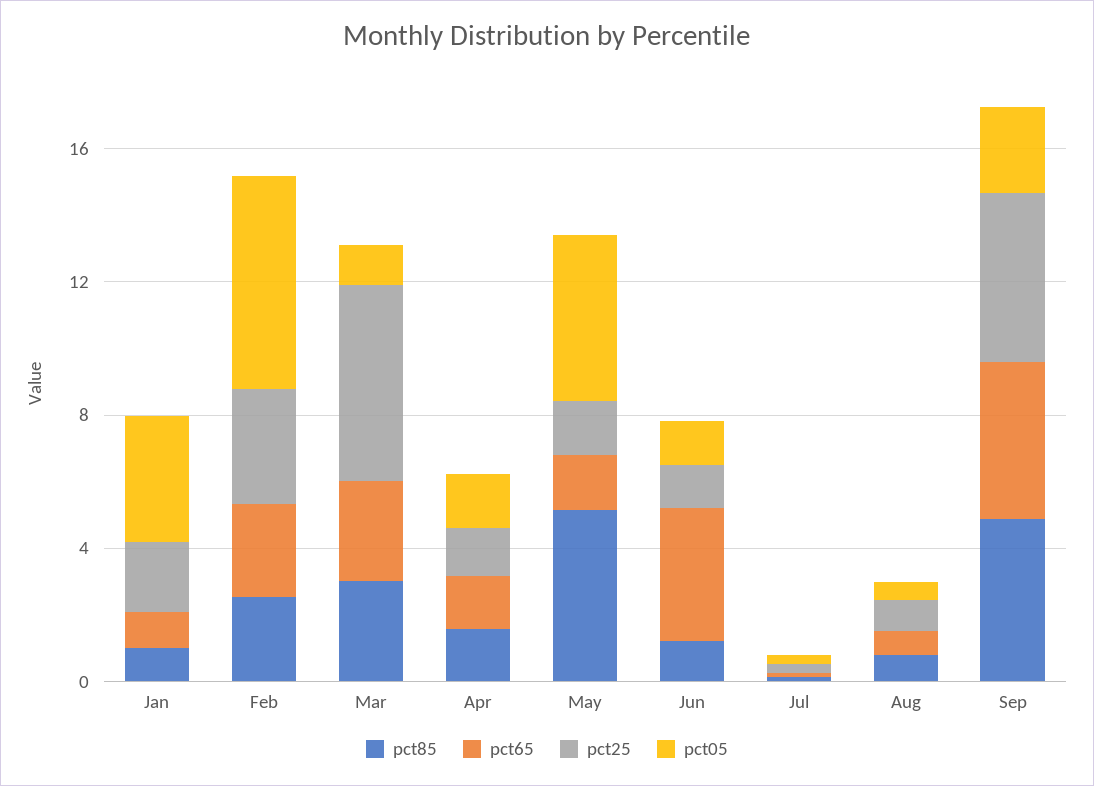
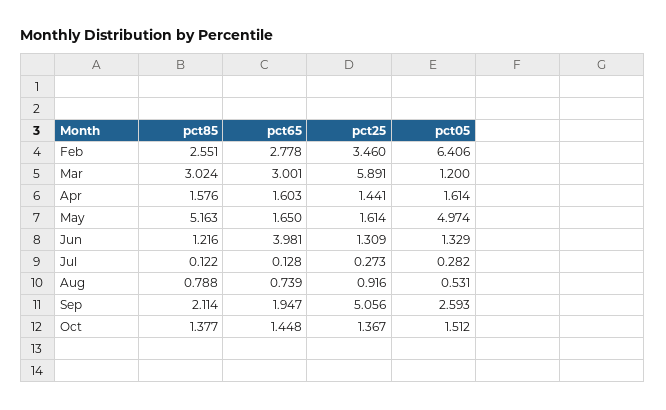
pct85, Jan: 1 -> none
pct65, Jan: 1 -> none
pct25, Jan: 2 -> none
pct05, Jan: 4 -> none
pct85, Sep: 5 -> 2.114
pct65, Sep: 5 -> 1.947
pct85, Oct: none -> 1.377
pct65, Oct: none -> 1.448
pct25, Oct: none -> 1.367
pct05, Oct: none -> 1.512

